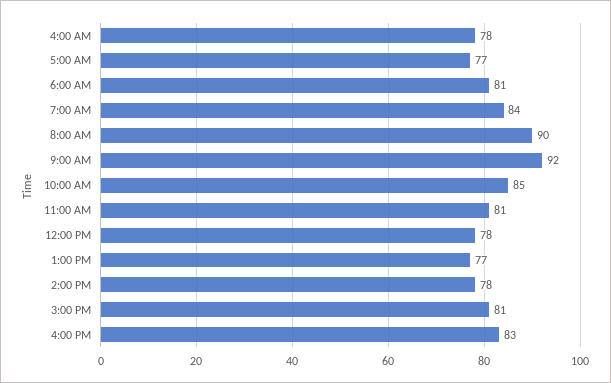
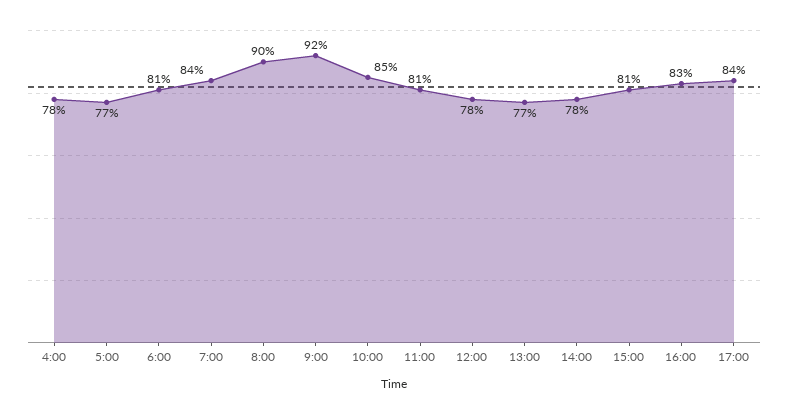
17:00: none -> 84

